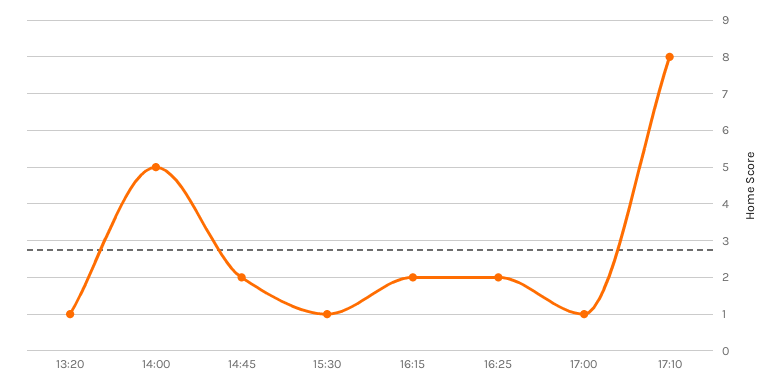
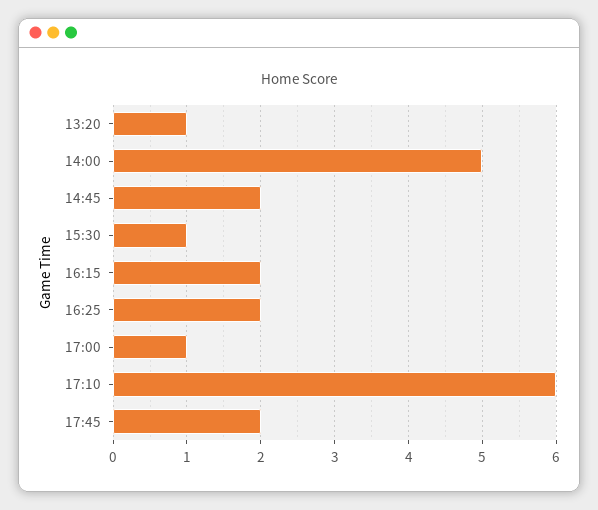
17:10: 8 -> 6
17:45: none -> 2

